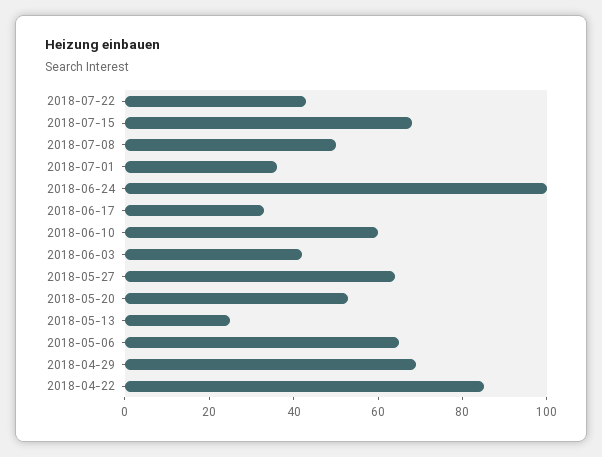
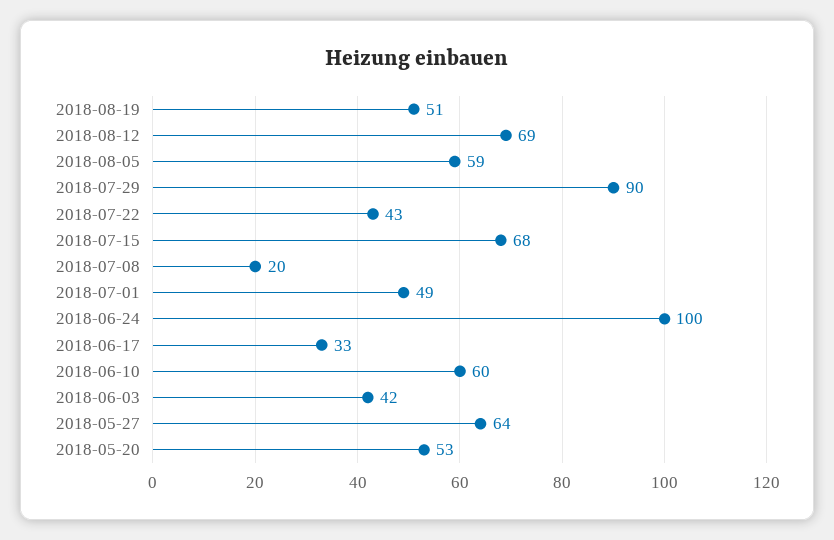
2018-07-08: 50 -> 20
2018-07-01: 35 -> 49
2018-05-13: 25 -> none
2018-05-06: 65 -> none
2018-04-29: 70 -> none
2018-04-22: 85 -> none
2018-08-19: none -> 51
2018-08-12: none -> 69
2018-08-05: none -> 59
2018-07-29: none -> 90

